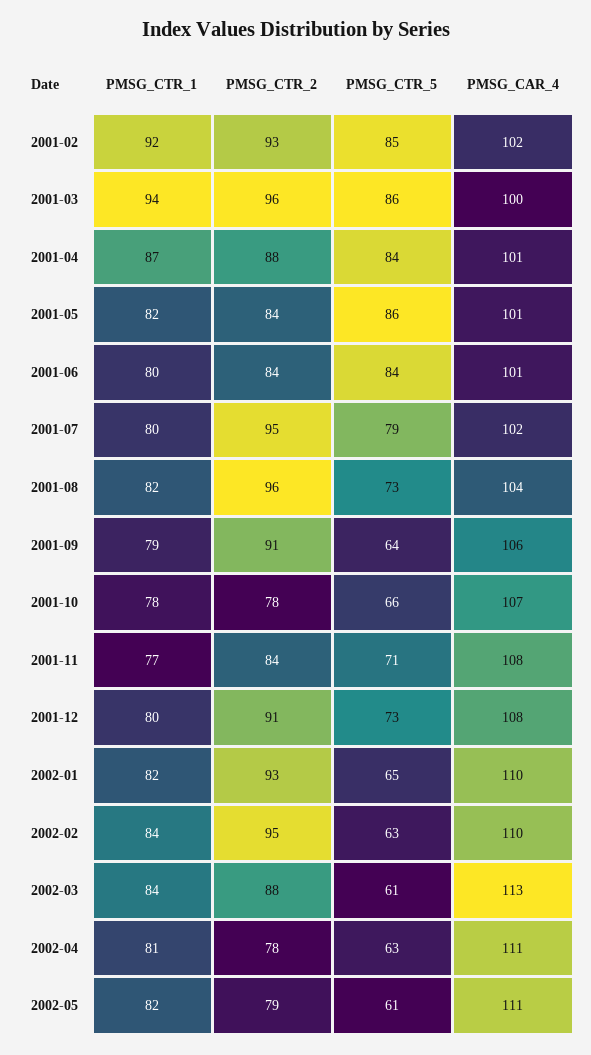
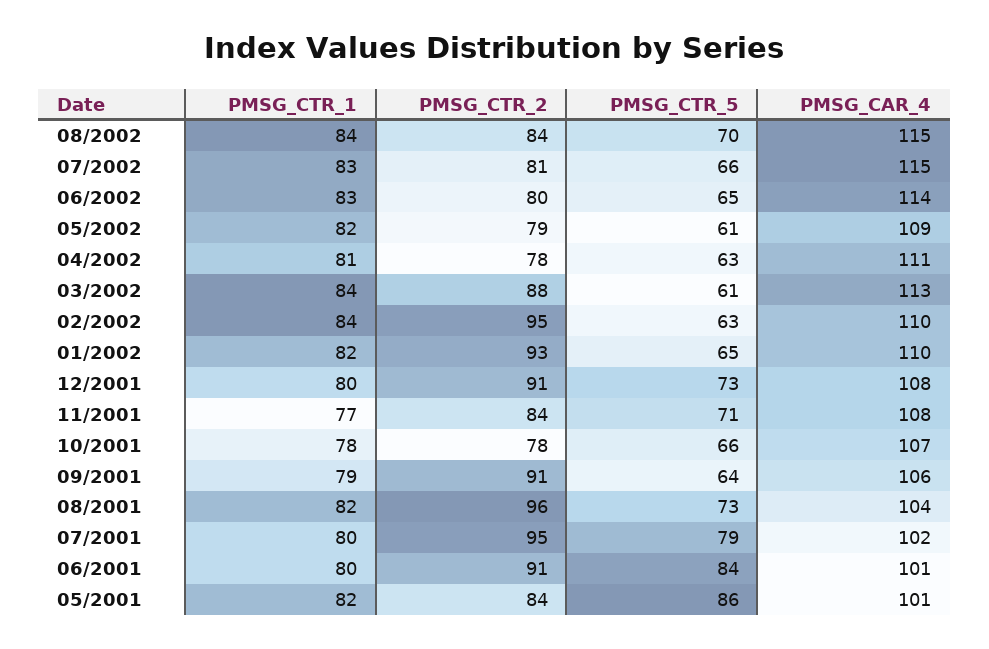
PMSG_CTR_1, 2001-02: 92 -> none
PMSG_CTR_2, 2001-02: 93 -> none
PMSG_CTR_5, 2001-02: 85 -> none
PMSG_CAR_4, 2001-02: 102 -> none
PMSG_CTR_1, 2001-03: 94 -> none
PMSG_CTR_2, 2001-03: 96 -> none
PMSG_CTR_5, 2001-03: 86 -> none
PMSG_CAR_4, 2001-03: 100 -> none
PMSG_CTR_1, 2001-04: 87 -> none
PMSG_CTR_2, 2001-04: 88 -> none
PMSG_CTR_5, 2001-04: 84 -> none
PMSG_CAR_4, 2001-04: 101 -> none
PMSG_CTR_2, 2001-06: 84 -> 91
PMSG_CAR_4, 2002-05: 111 -> 109
PMSG_CTR_1, 08/2002: none -> 84
PMSG_CTR_2, 08/2002: none -> 84
PMSG_CTR_5, 08/2002: none -> 70
PMSG_CAR_4, 08/2002: none -> 115
PMSG_CTR_1, 07/2002: none -> 83
PMSG_CTR_2, 07/2002: none -> 81
PMSG_CTR_5, 07/2002: none -> 66
PMSG_CAR_4, 07/2002: none -> 115
PMSG_CTR_1, 06/2002: none -> 83
PMSG_CTR_2, 06/2002: none -> 80
PMSG_CTR_5, 06/2002: none -> 65
PMSG_CAR_4, 06/2002: none -> 114

